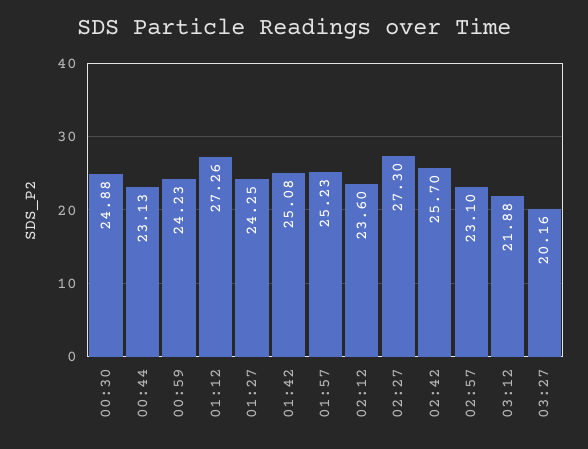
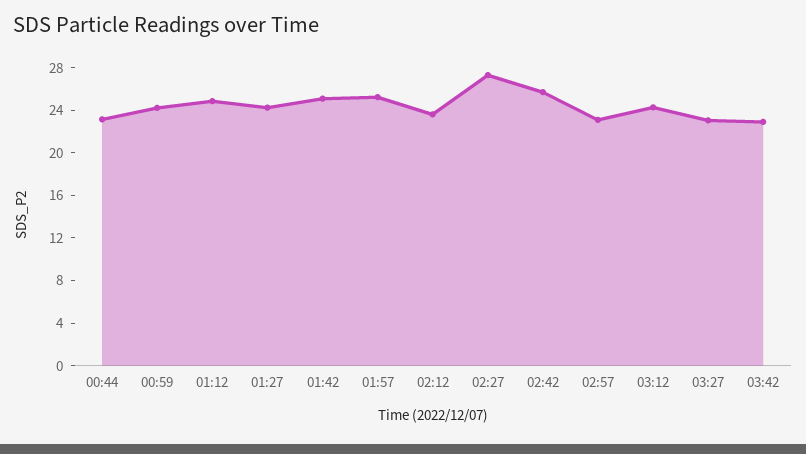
00:30: 24.88 -> none
01:12: 27.26 -> 25
03:12: 21.88 -> 24
03:27: 20.16 -> 23
03:42: none -> 23

